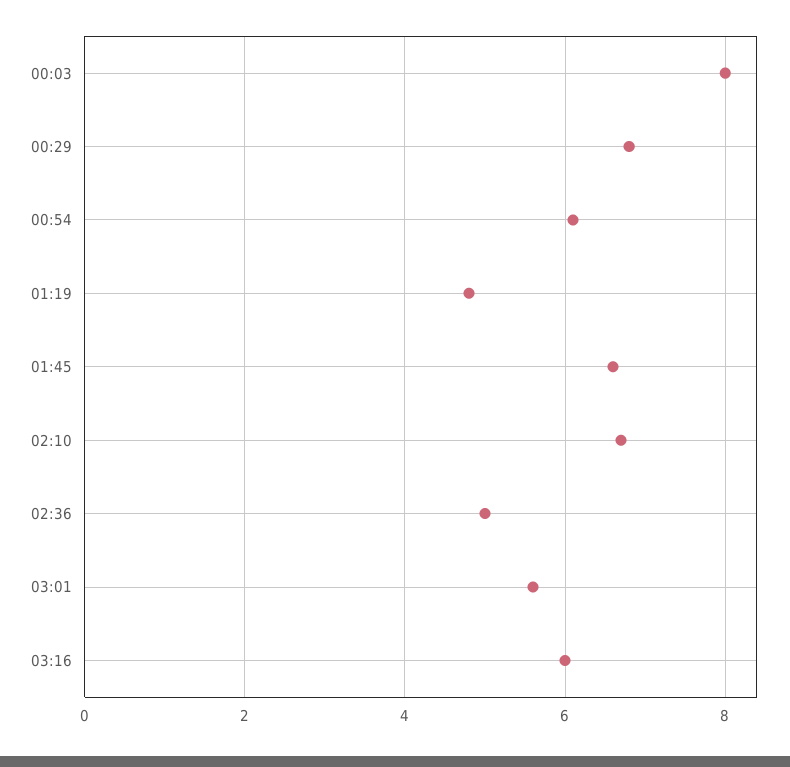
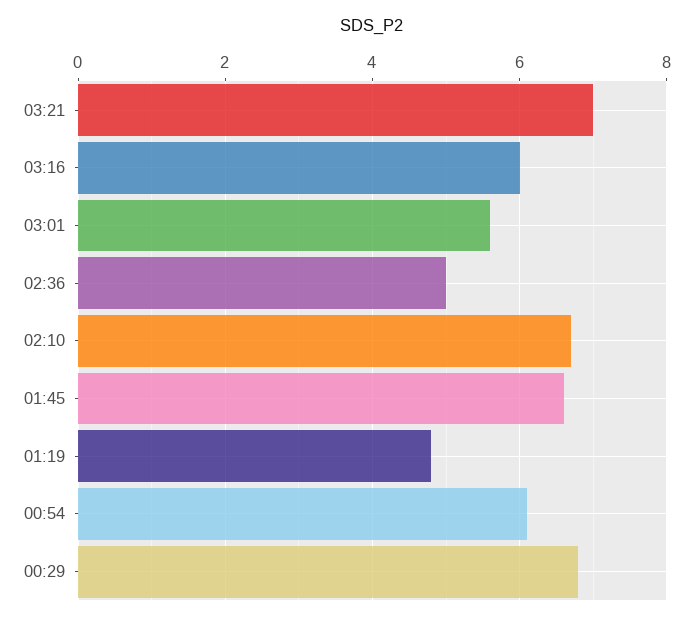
00:03: 8 -> none
03:21: none -> 7

